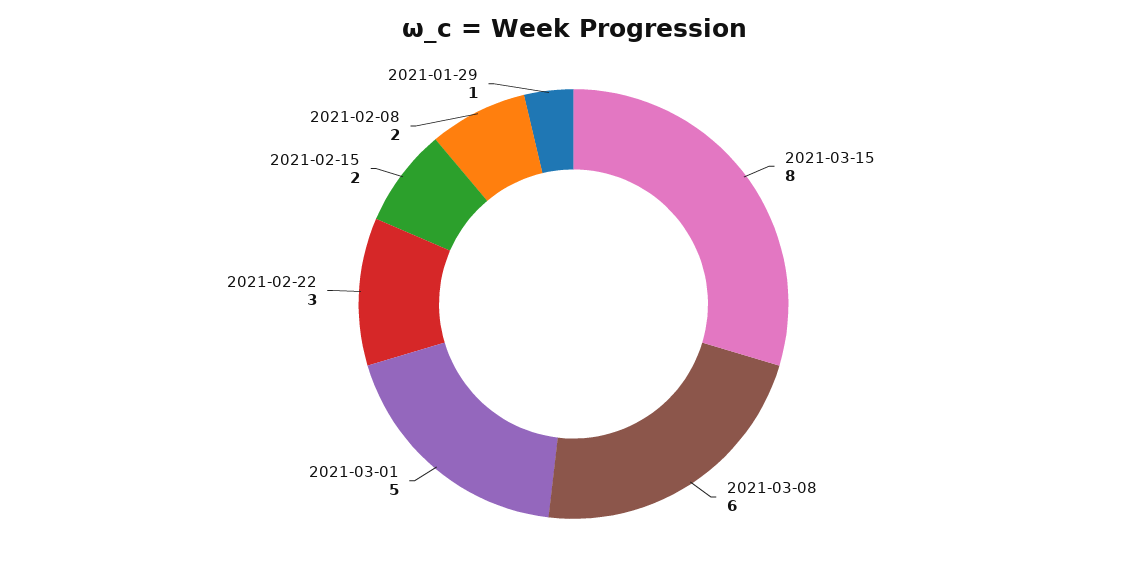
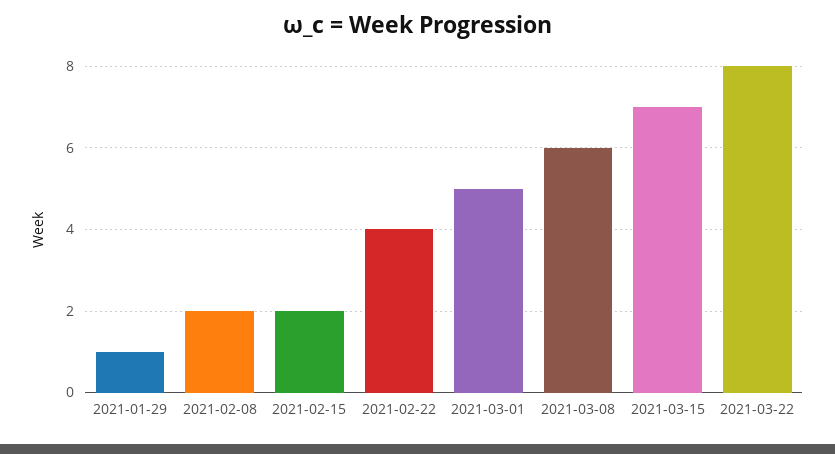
2021-03-15: 8 -> 7
2021-02-22: 3 -> 4
2021-03-22: none -> 8

